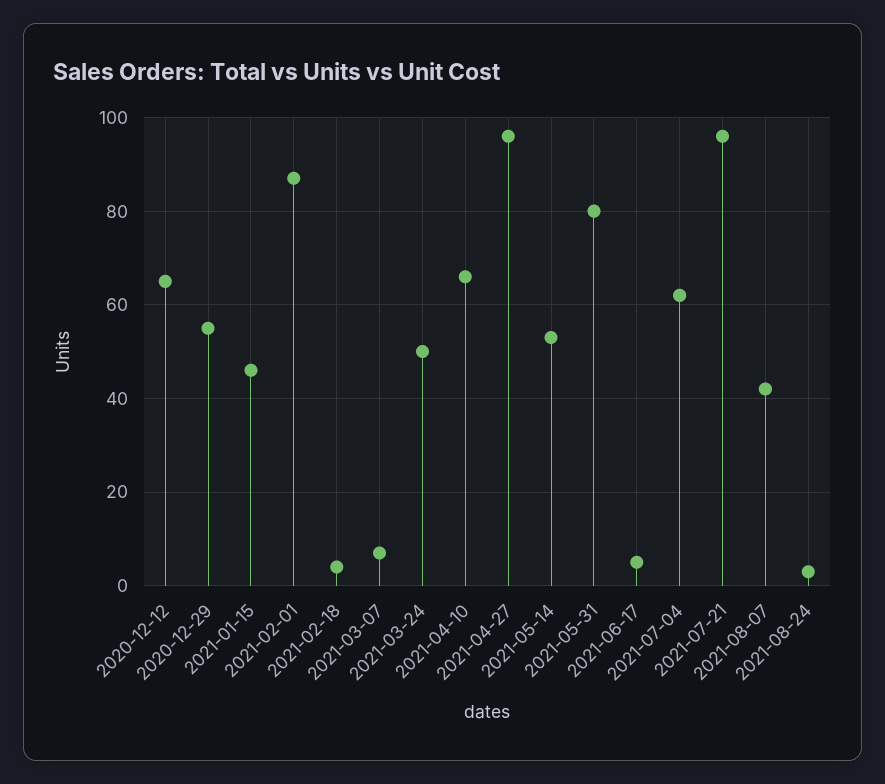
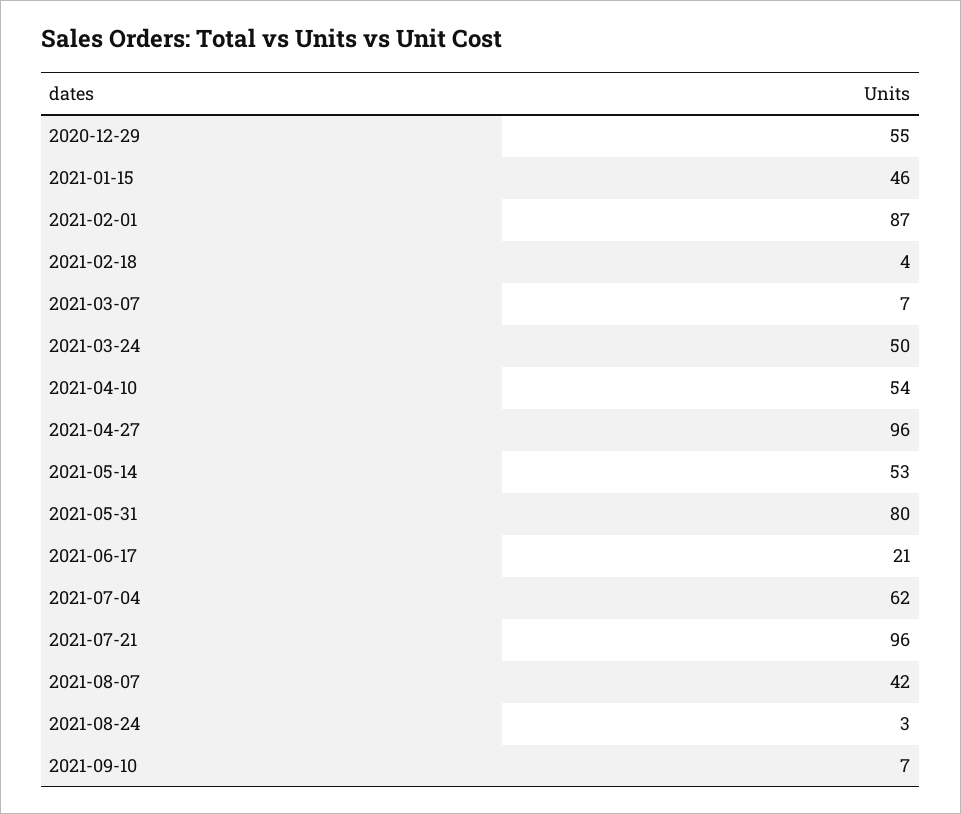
2020-12-12: 65 -> none
2021-04-10: 65 -> 54
2021-06-17: 5 -> 21
2021-09-10: none -> 7

